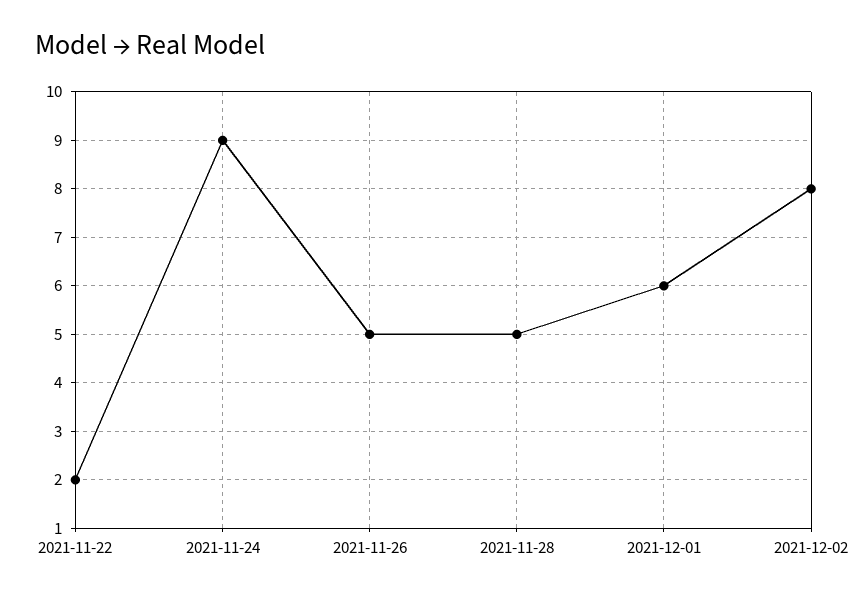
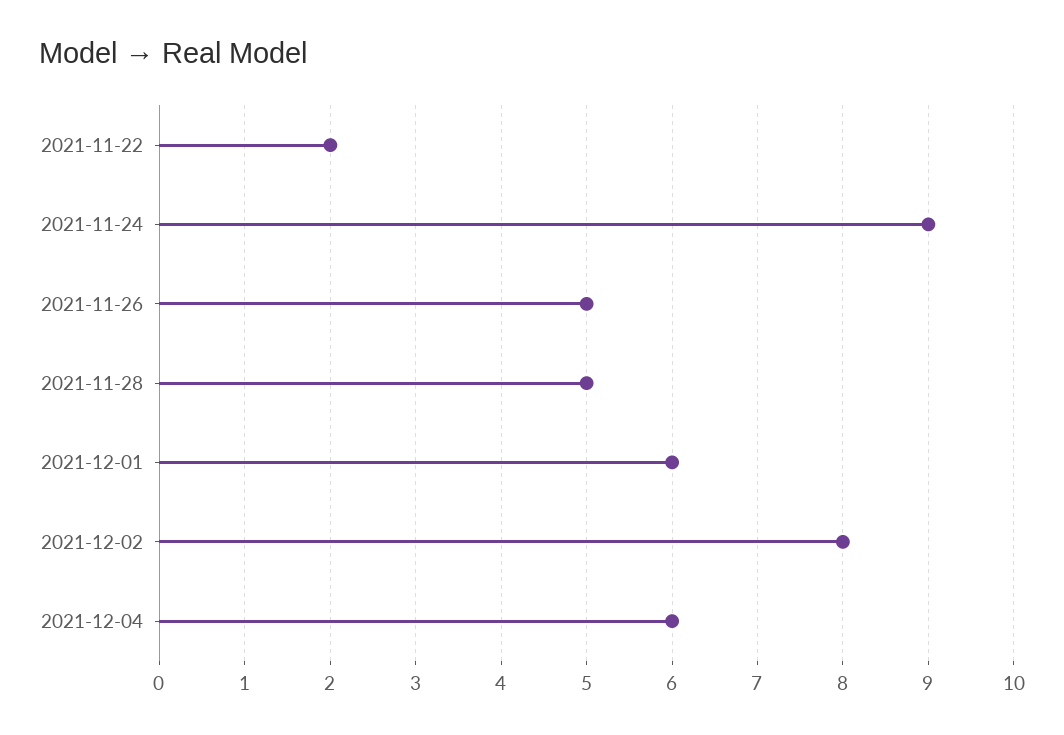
2021-12-04: none -> 6

